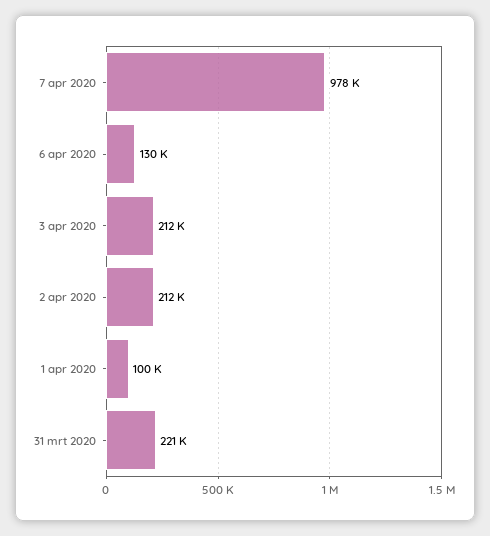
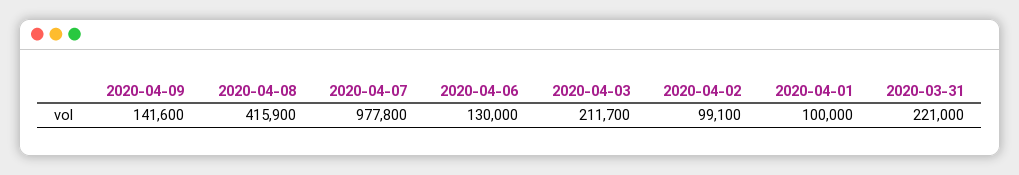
2 apr 2020: 212000 -> 99100
2020-04-09: none -> 141600
2020-04-08: none -> 415900

